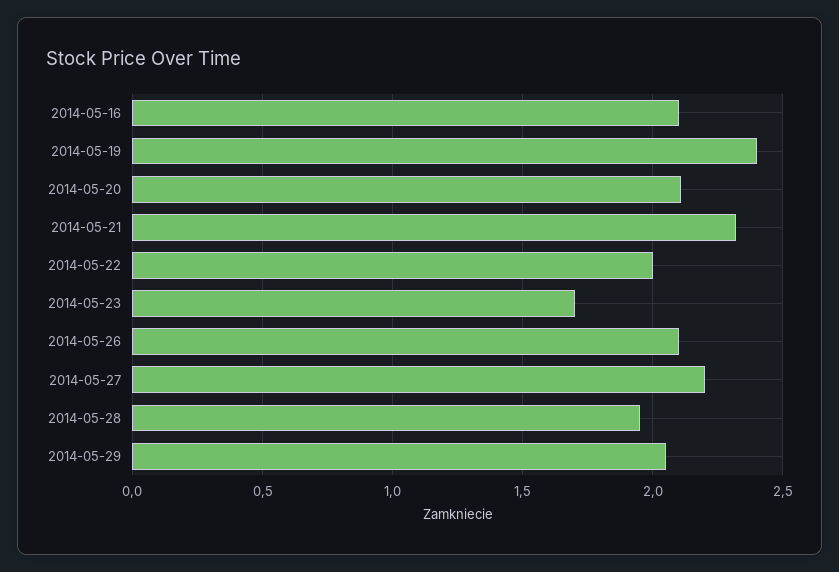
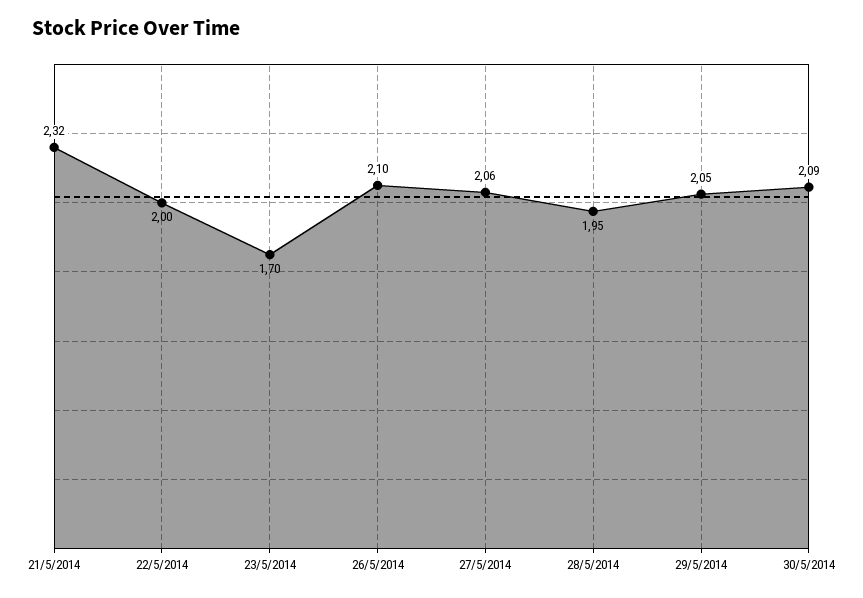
2014-05-16: 2.1 -> none
2014-05-19: 2.4 -> none
2014-05-20: 2.1 -> none
2014-05-27: 2.2 -> 2.06
30/5/2014: none -> 2.09

